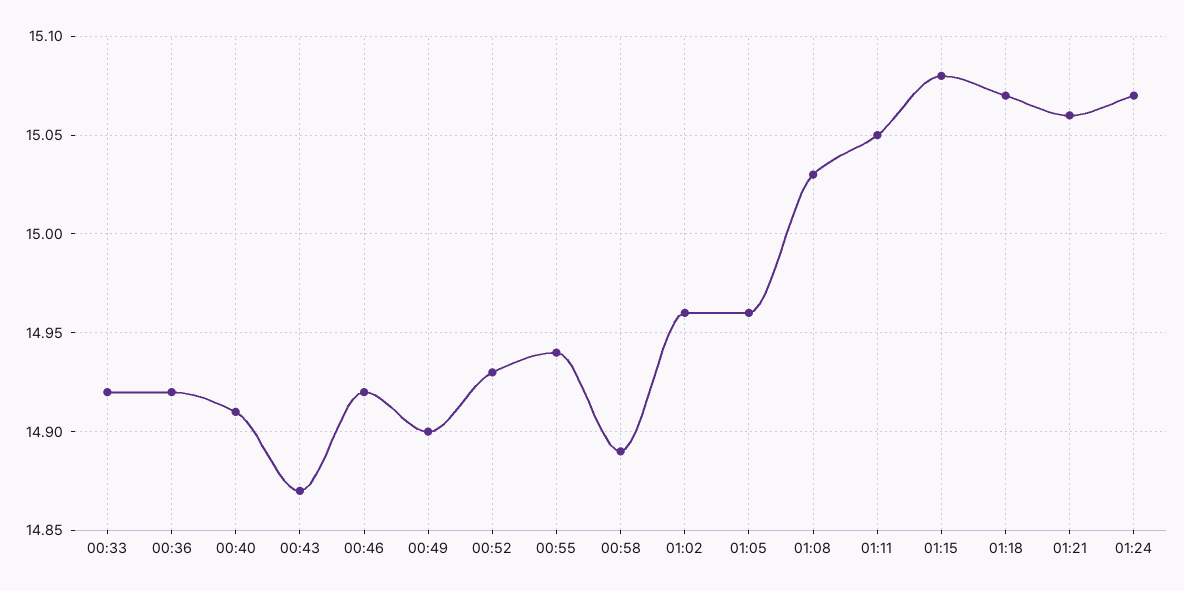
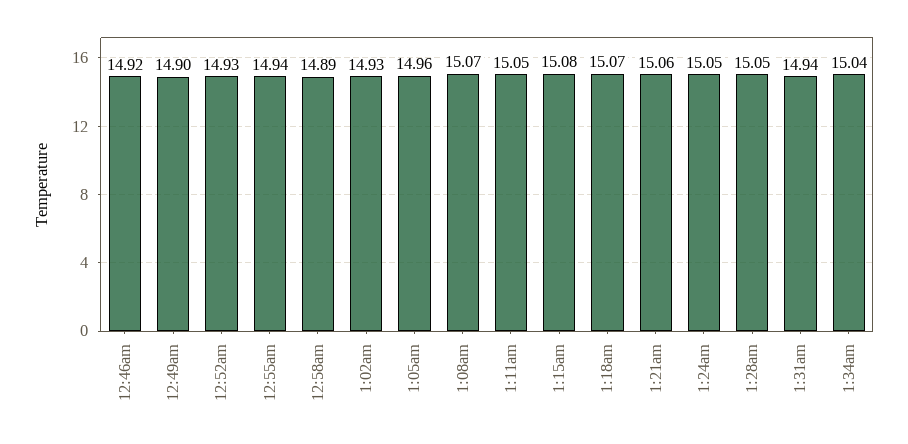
00:33: 14.92 -> none
00:36: 14.92 -> none
00:40: 14.91 -> none
00:43: 14.87 -> none
01:02: 14.96 -> 14.93
01:08: 15.03 -> 15.07
01:24: 15.07 -> 15.05
1:28am: none -> 15.05
1:31am: none -> 14.94
1:34am: none -> 15.04

